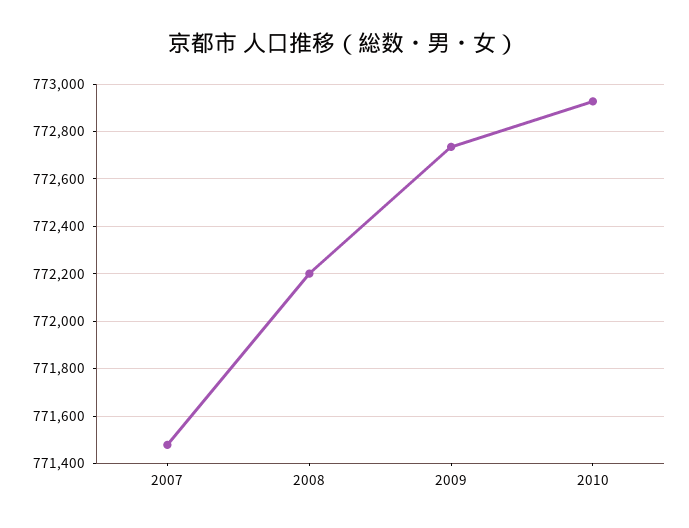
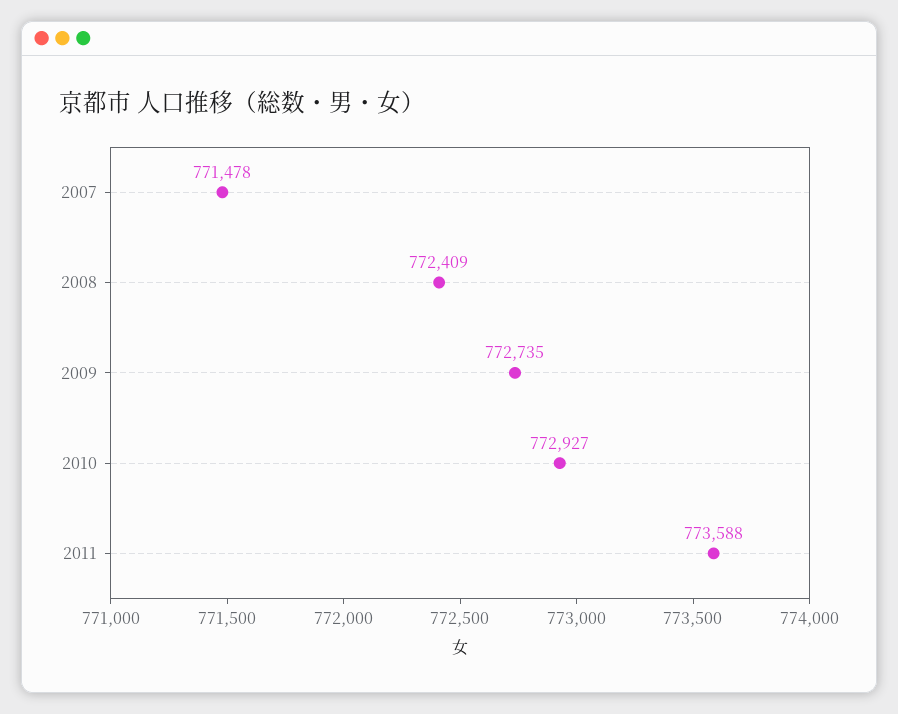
2008: 772200 -> 772409
2011: none -> 773588

